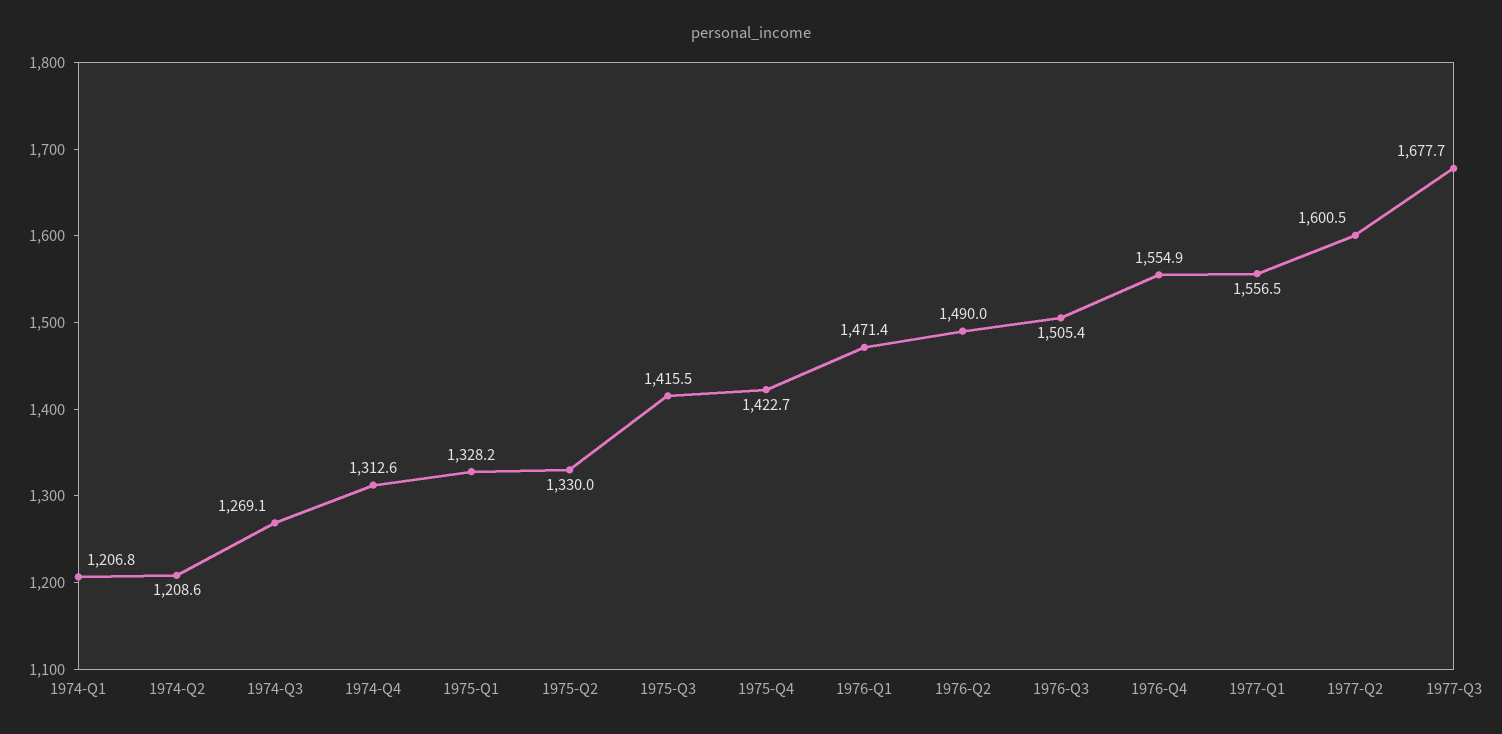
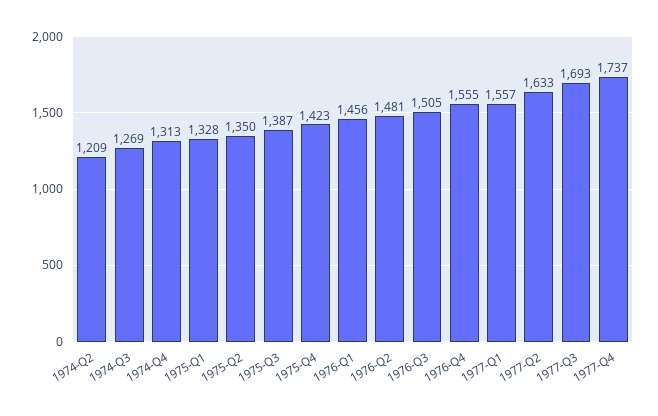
1974-Q1: 1206.8 -> none
1975-Q2: 1330 -> 1350
1975-Q3: 1415.5 -> 1387
1976-Q1: 1471.4 -> 1456
1976-Q2: 1490 -> 1481
1977-Q2: 1600.5 -> 1633
1977-Q3: 1677.7 -> 1693
1977-Q4: none -> 1737

